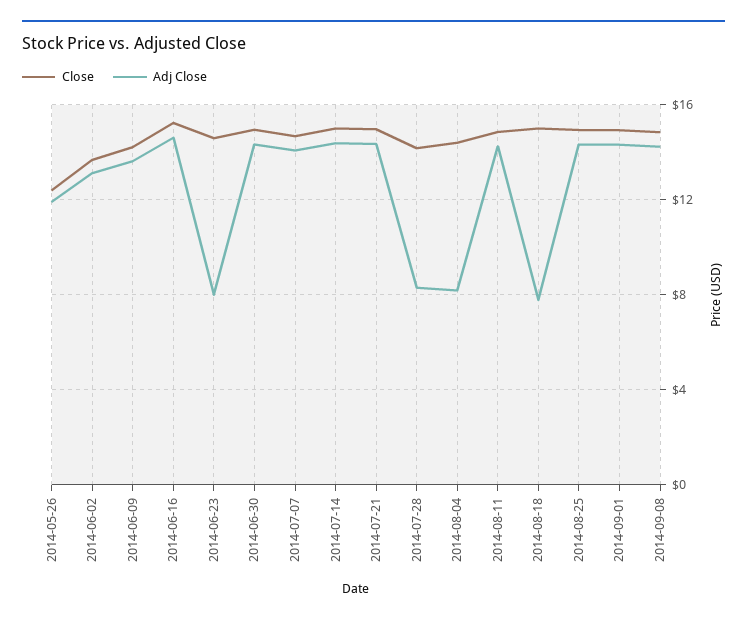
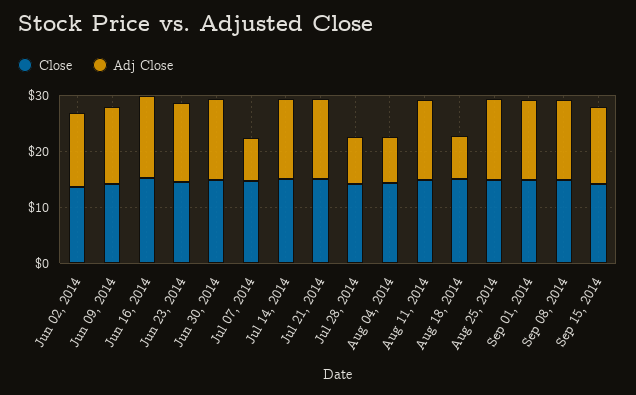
Close, 2014-05-26: 12.5 -> none
Adj Close, 2014-05-26: 12 -> none
Adj Close, 2014-06-23: 8 -> 14
Adj Close, 2014-07-07: 14 -> 8
Close, Sep 15, 2014: none -> 14
Adj Close, Sep 15, 2014: none -> 14

